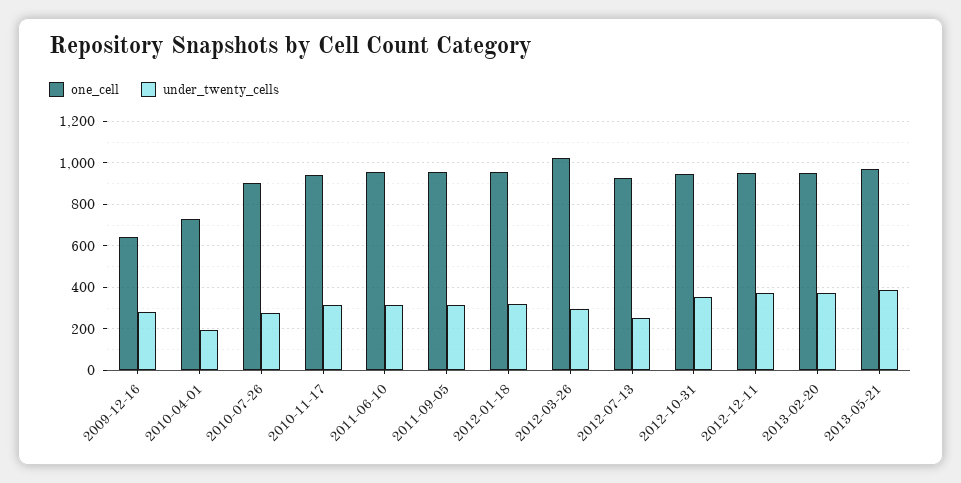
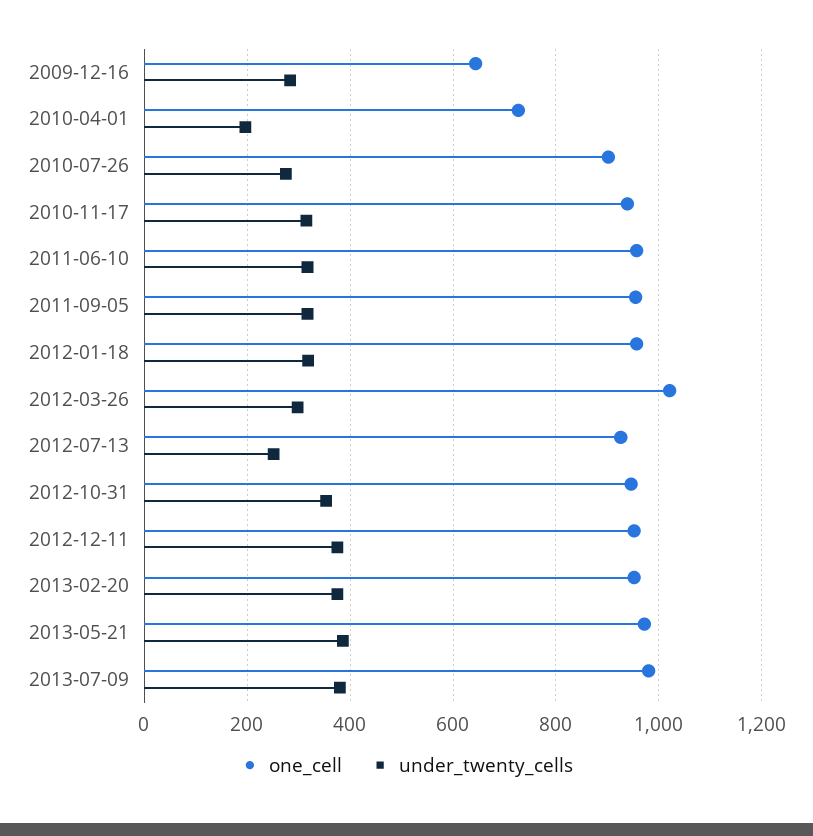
one_cell, 2013-07-09: none -> 980
under_twenty_cells, 2013-07-09: none -> 380

